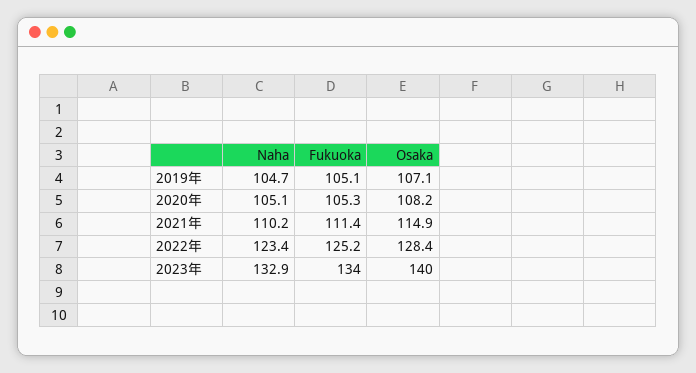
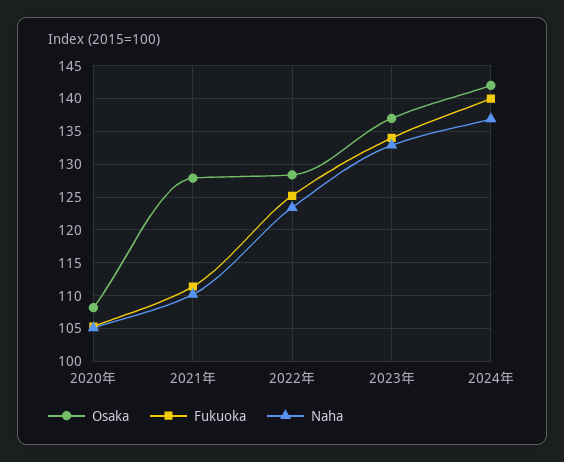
Naha, 2019年: 104.7 -> none
Fukuoka, 2019年: 105.1 -> none
Osaka, 2019年: 107.1 -> none
Osaka, 2021年: 114.9 -> 128
Osaka, 2023年: 140 -> 137
Osaka, 2024年: none -> 142
Fukuoka, 2024年: none -> 140
Naha, 2024年: none -> 137

